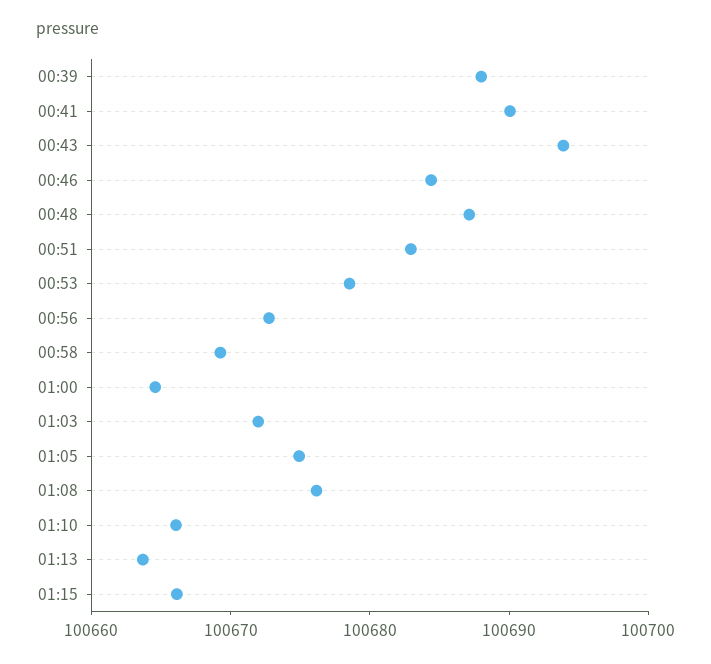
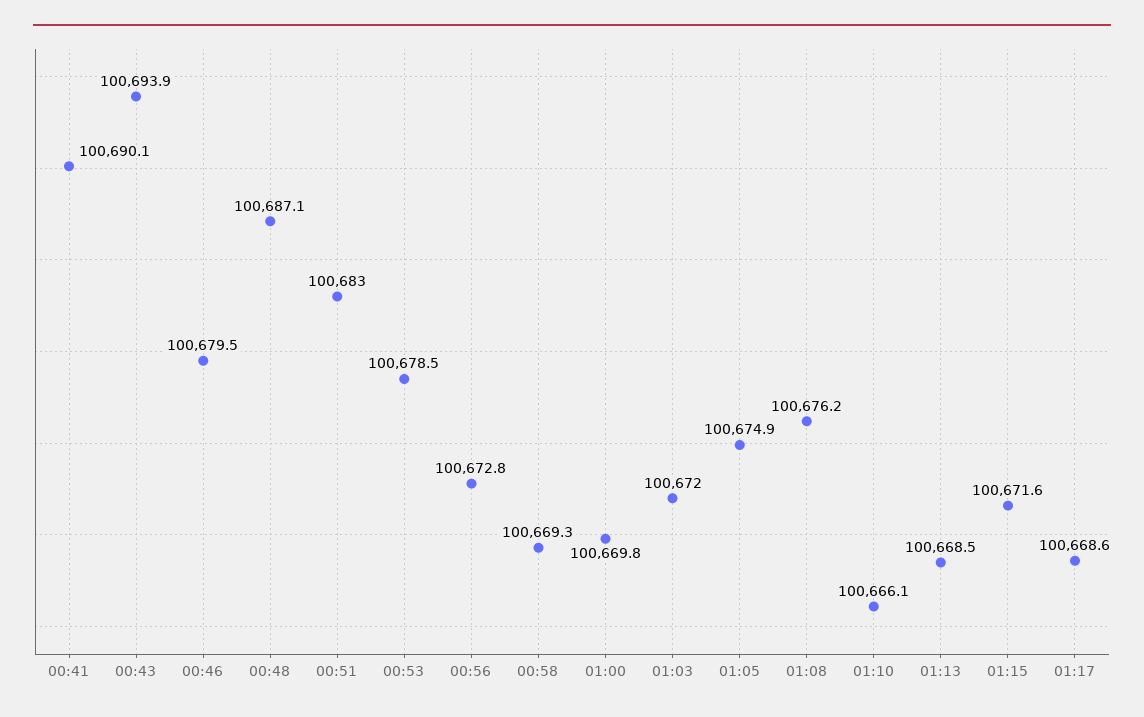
00:39: 100688 -> none
00:46: 100684 -> 100679.5
01:00: 100664 -> 100669.8
01:13: 100664 -> 100668.5
01:15: 100666 -> 100671.6
01:17: none -> 100668.6

